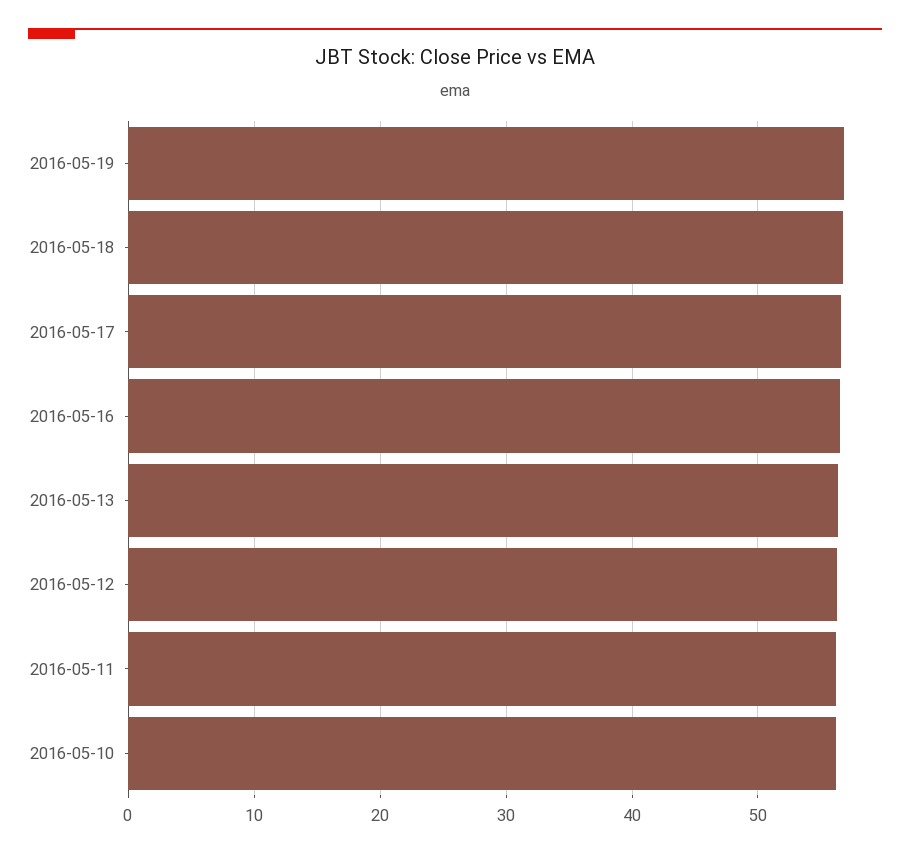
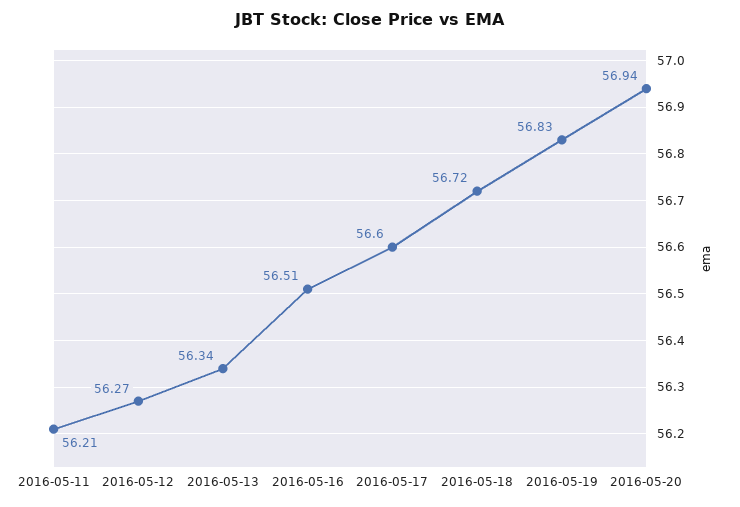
2016-05-10: 56 -> none
2016-05-20: none -> 56.94

